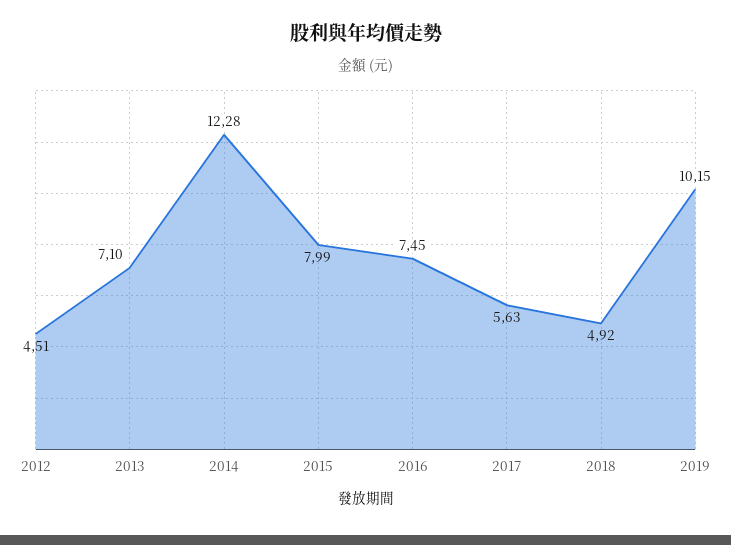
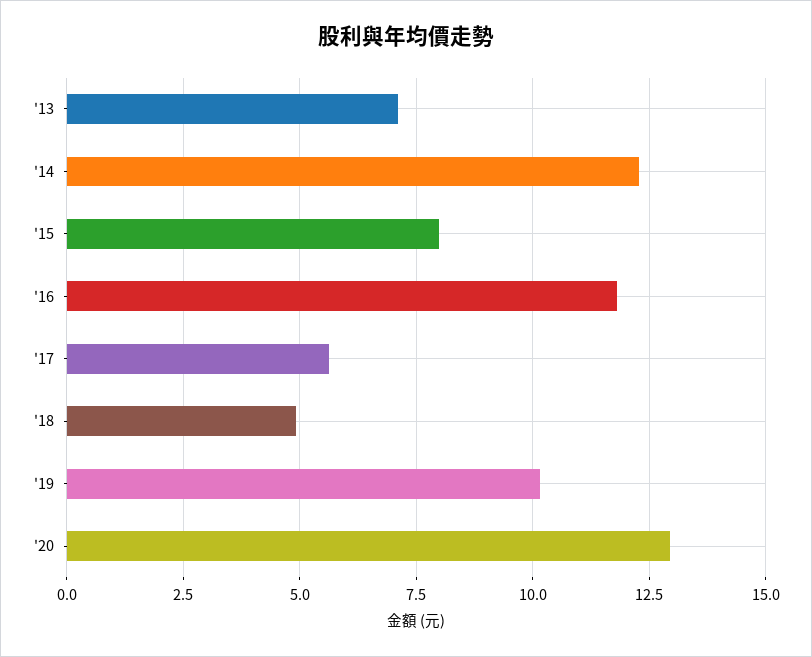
2012: 4.51 -> none
2016: 7.45 -> 11.75
'20: none -> 13

